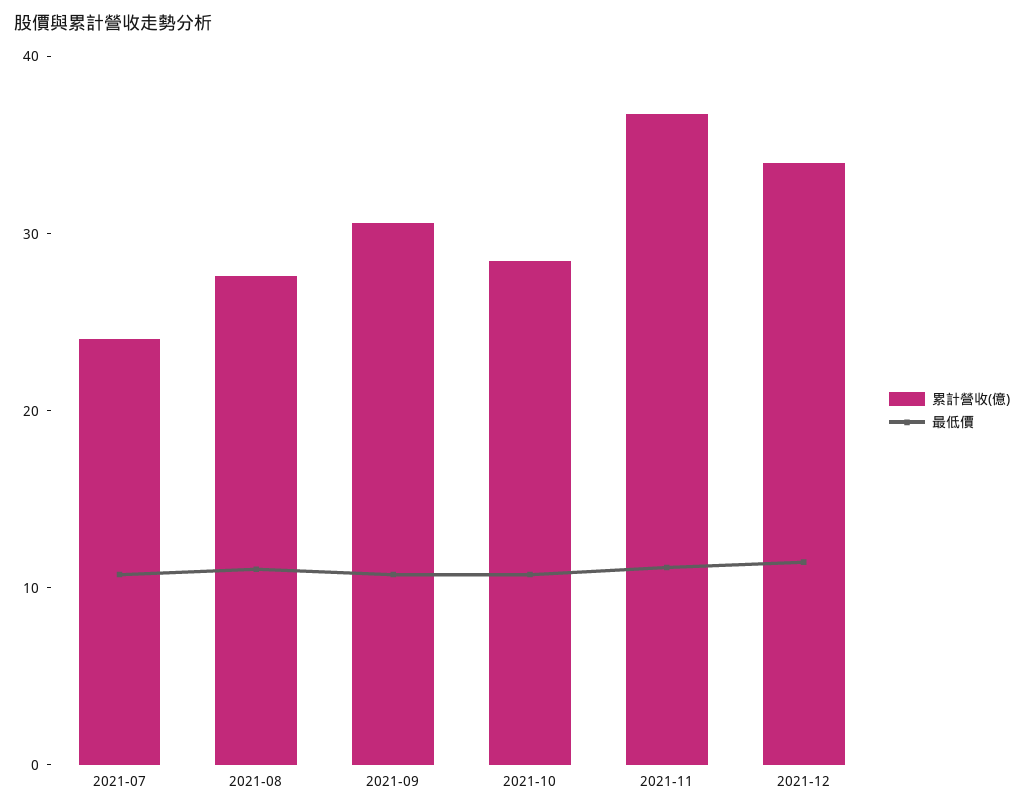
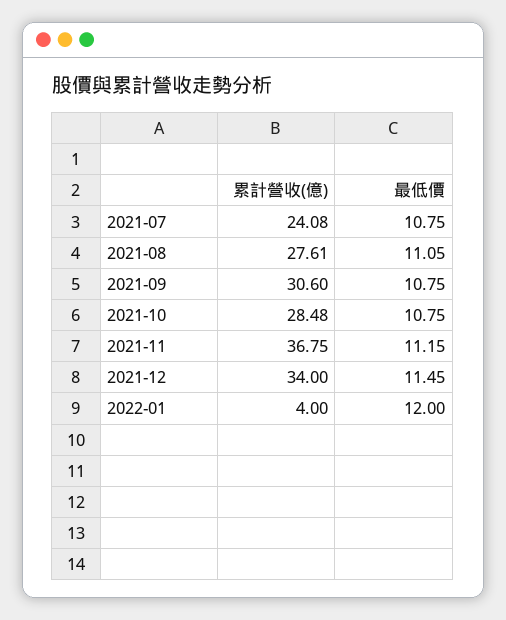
累計營收(億), 2022-01: none -> 4
最低價, 2022-01: none -> 12

